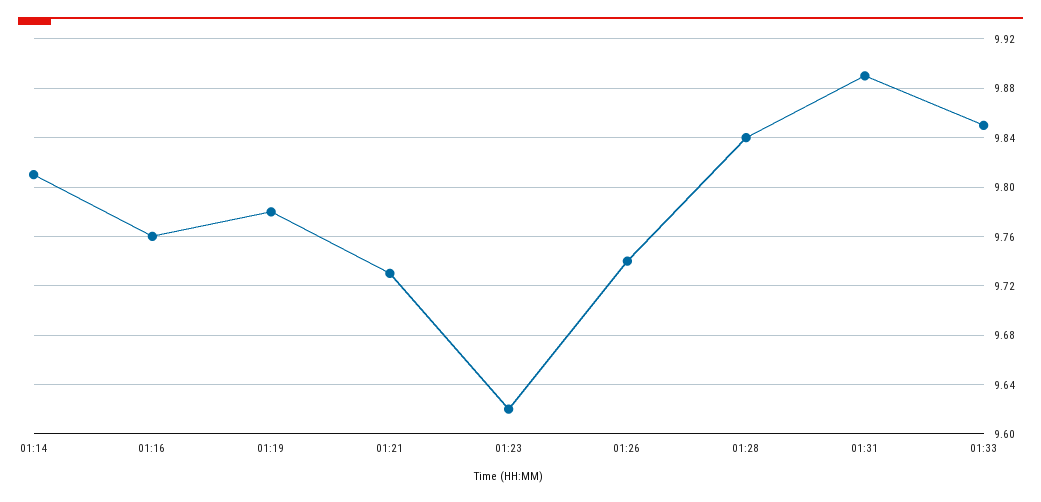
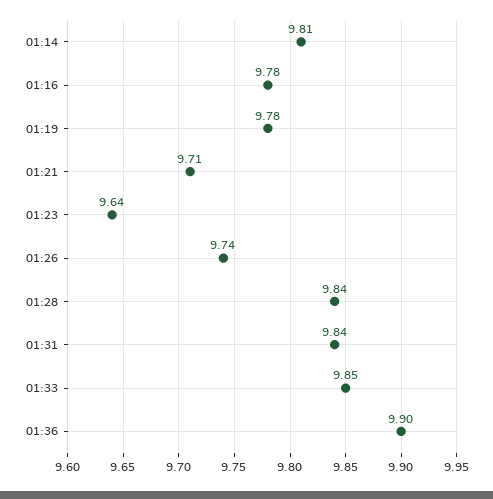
01:16: 9.76 -> 9.78
01:21: 9.73 -> 9.71
01:23: 9.62 -> 9.64
01:31: 9.89 -> 9.84
01:36: none -> 9.9

